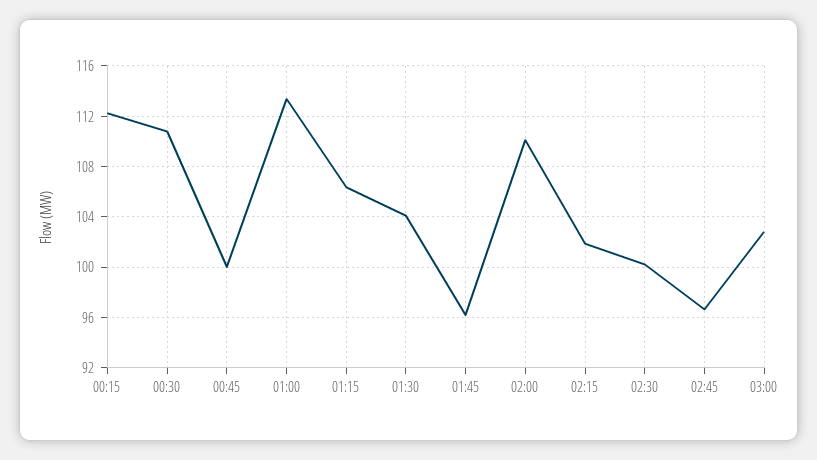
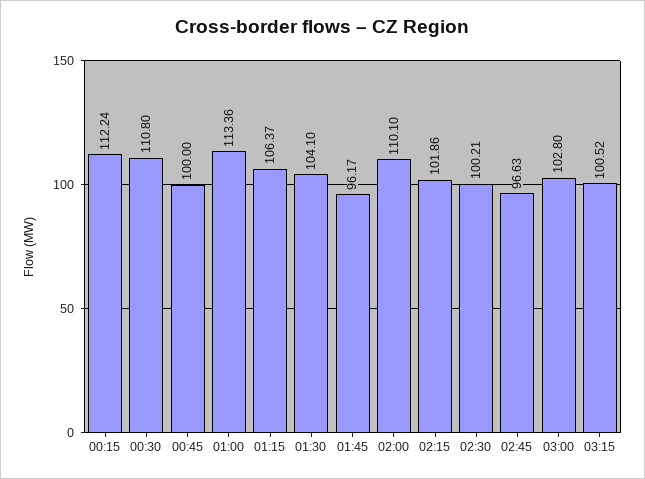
03:15: none -> 100.52

